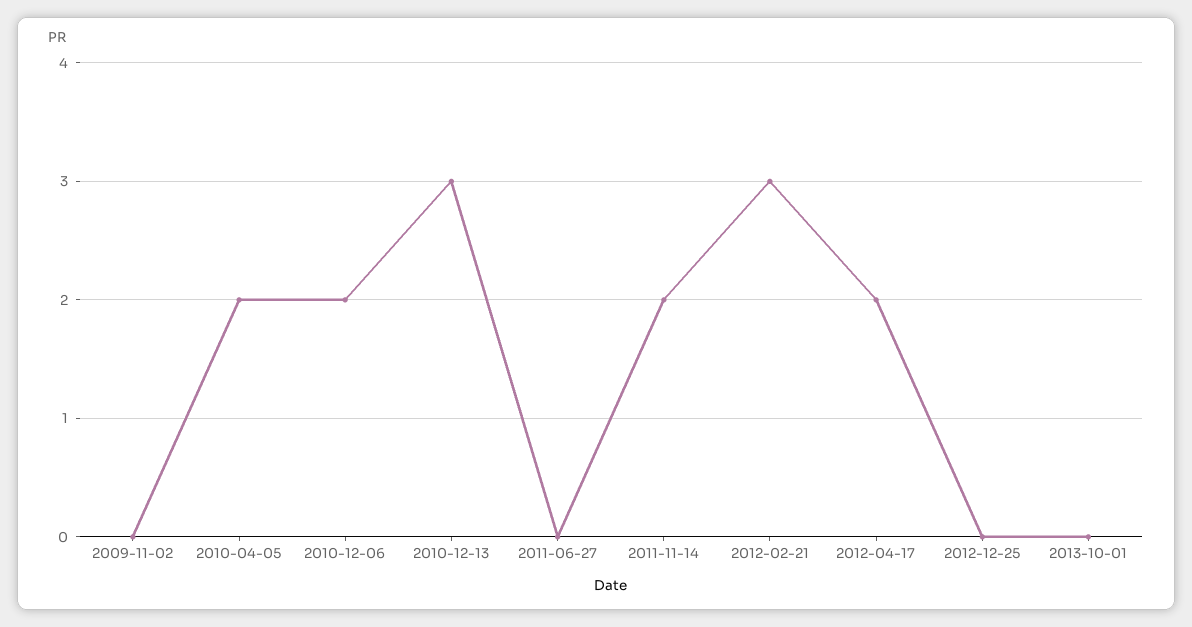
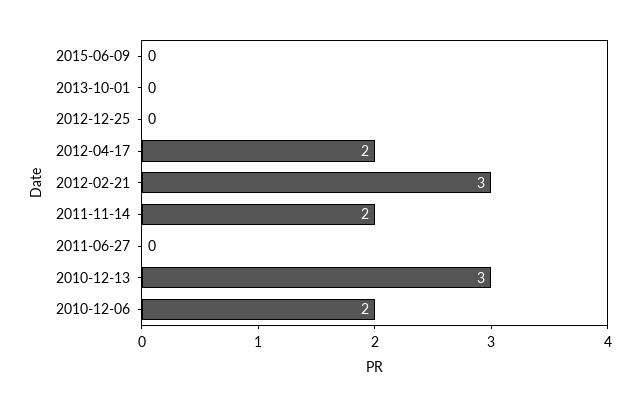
2009-11-02: 0 -> none
2010-04-05: 2 -> none
2015-06-09: none -> 0

